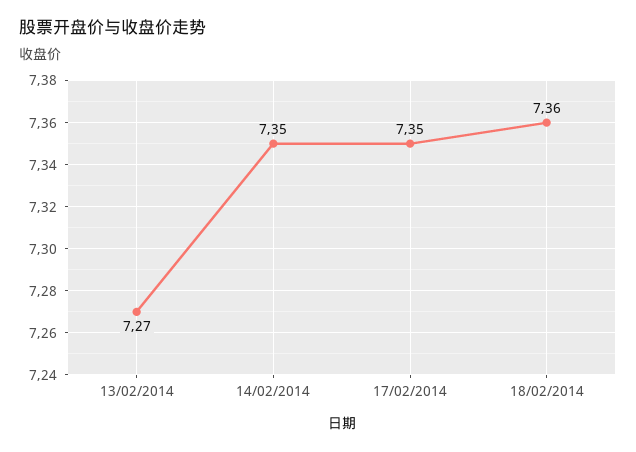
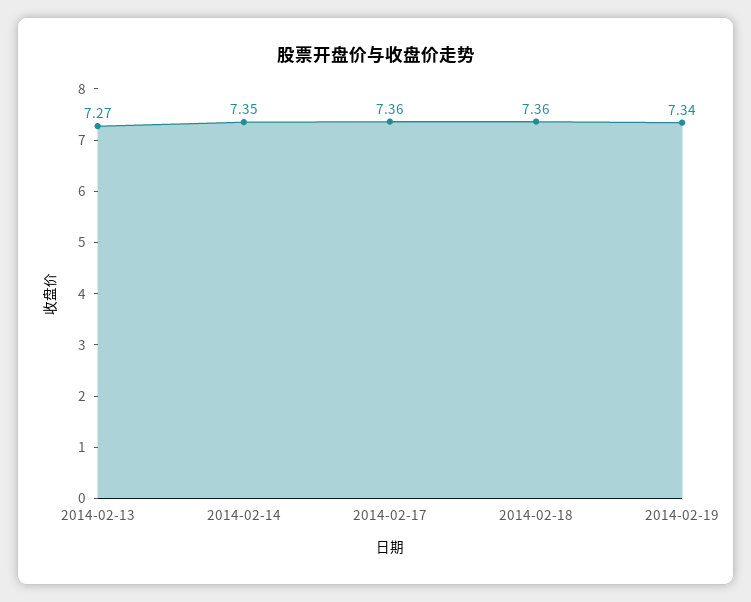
17/02/2014: 7.35 -> 7.36
2014-02-19: none -> 7.34

